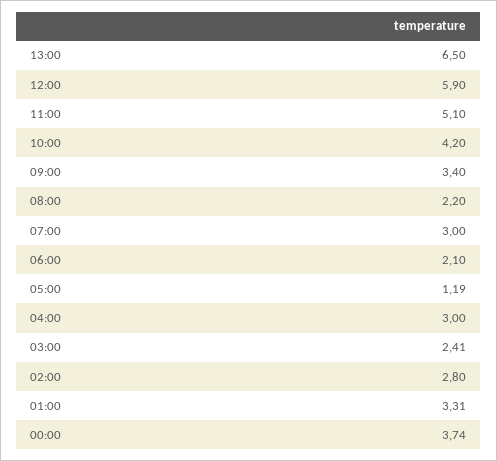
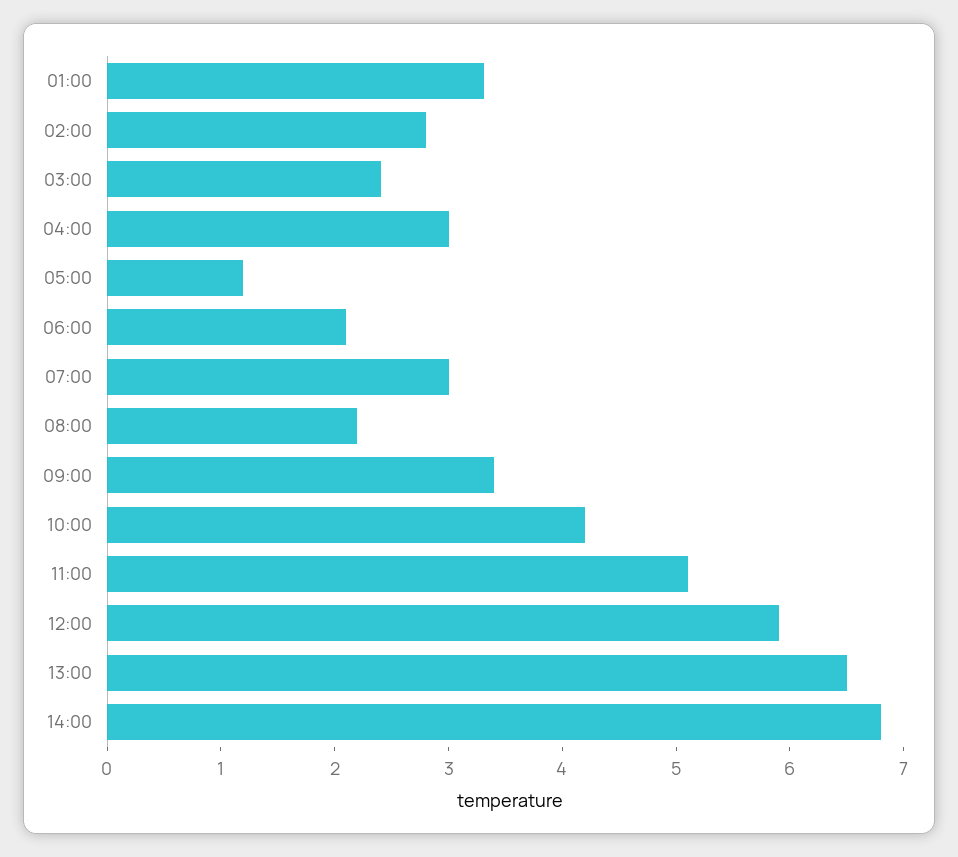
00:00: 3.74 -> none
14:00: none -> 6.8

